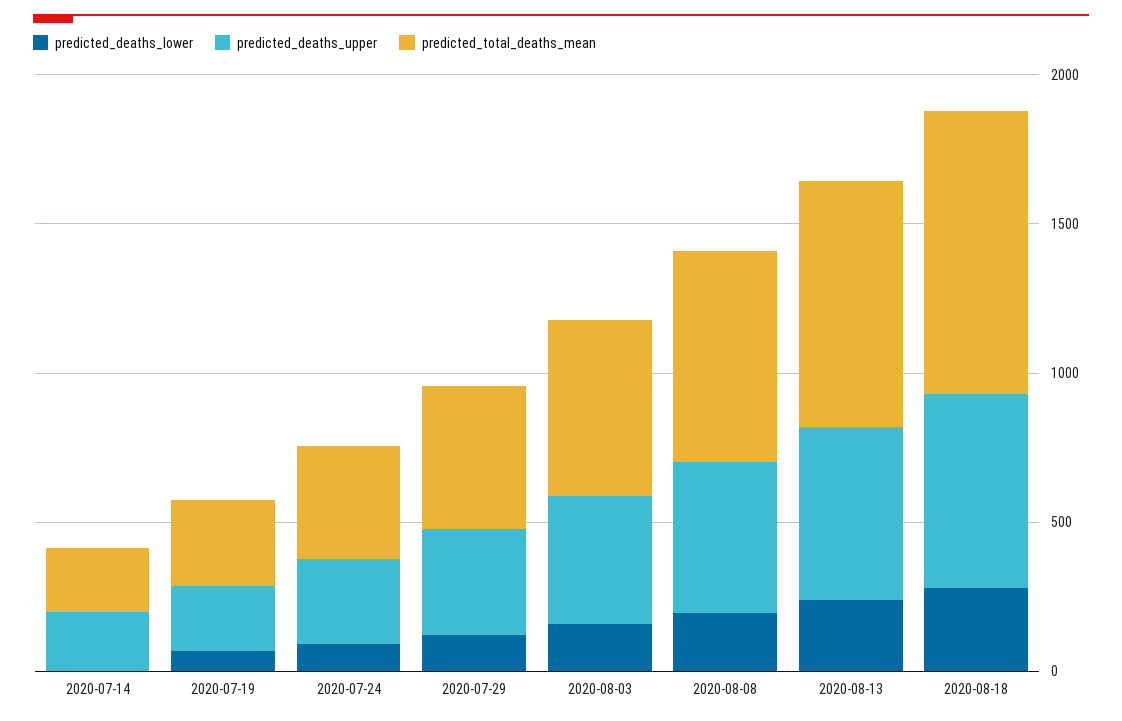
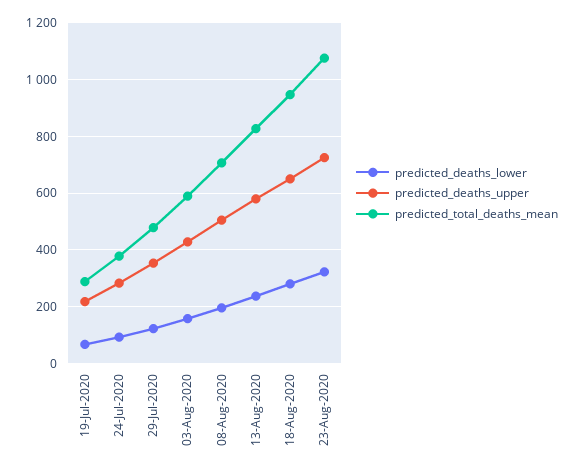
predicted_deaths_lower, 2020-07-14: 0 -> none
predicted_deaths_upper, 2020-07-14: 200 -> none
predicted_total_deaths_mean, 2020-07-14: 200 -> none
predicted_deaths_lower, 23-Aug-2020: none -> 325
predicted_deaths_upper, 23-Aug-2020: none -> 725
predicted_total_deaths_mean, 23-Aug-2020: none -> 1075

